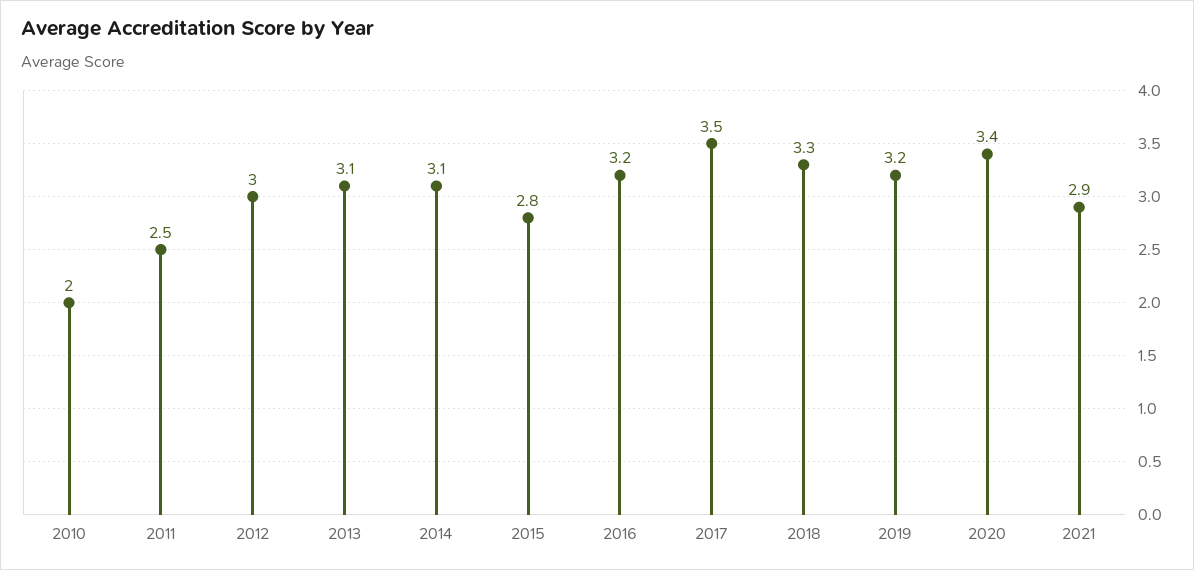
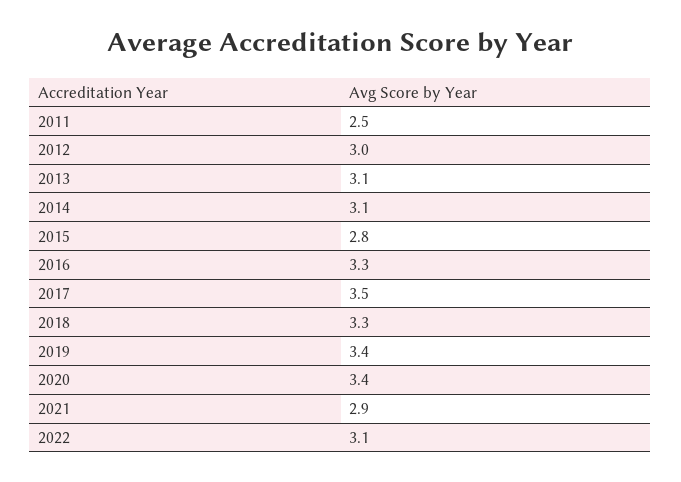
2010: 2 -> none
2016: 3.2 -> 3.3
2019: 3.2 -> 3.4
2022: none -> 3.1

